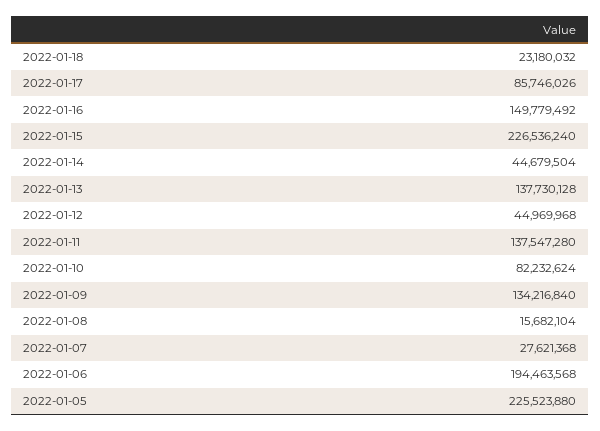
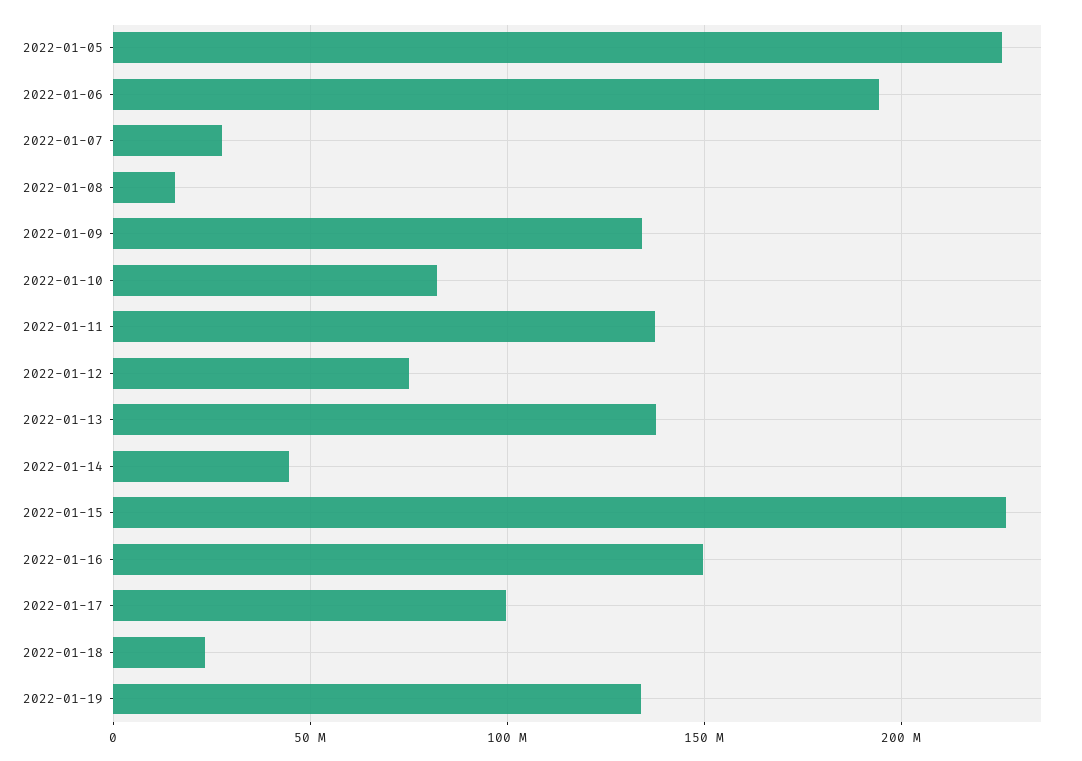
2022-01-17: 85746026 -> 100000000
2022-01-12: 44969968 -> 75000000
2022-01-19: none -> 135000000

